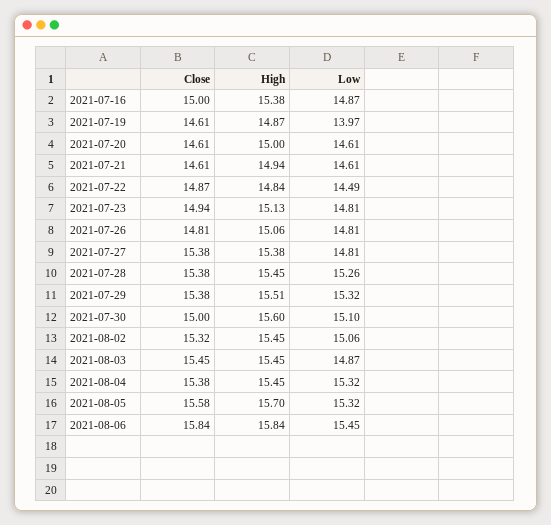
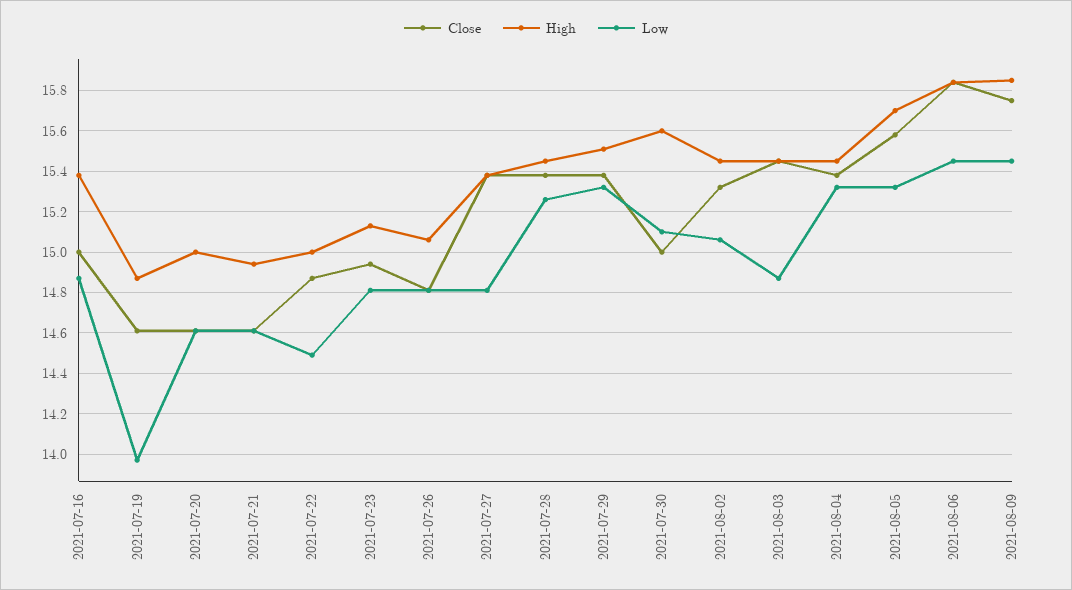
High, 2021-07-22: 14.84 -> 15
Close, 2021-08-09: none -> 15.75
High, 2021-08-09: none -> 15.85
Low, 2021-08-09: none -> 15.45

